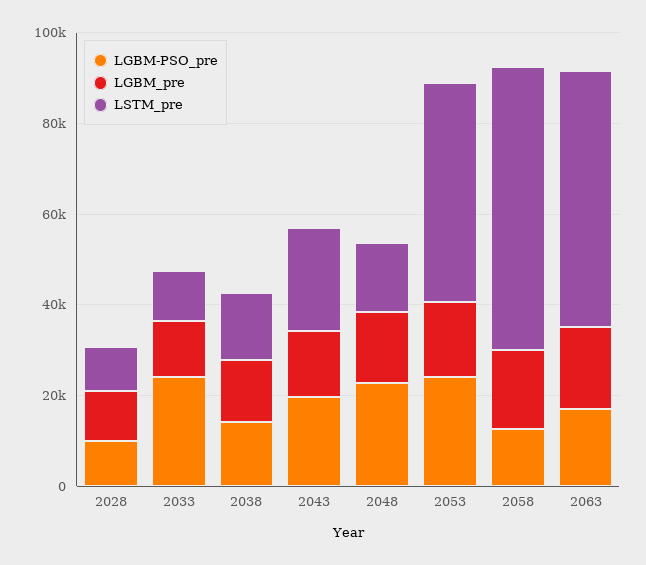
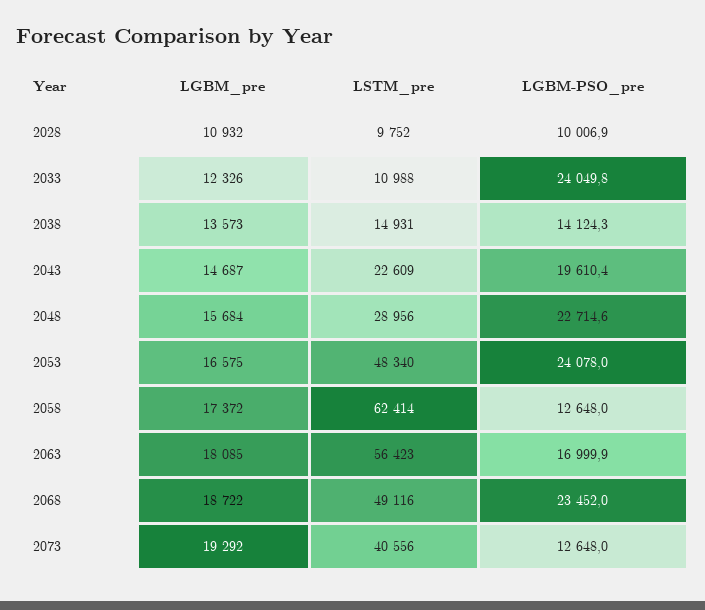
LSTM_pre, 2048: 15000 -> 28956
LGBM_pre, 2068: none -> 18722
LSTM_pre, 2068: none -> 49116
LGBM-PSO_pre, 2068: none -> 23452
LGBM_pre, 2073: none -> 19292
LSTM_pre, 2073: none -> 40556
LGBM-PSO_pre, 2073: none -> 12648

